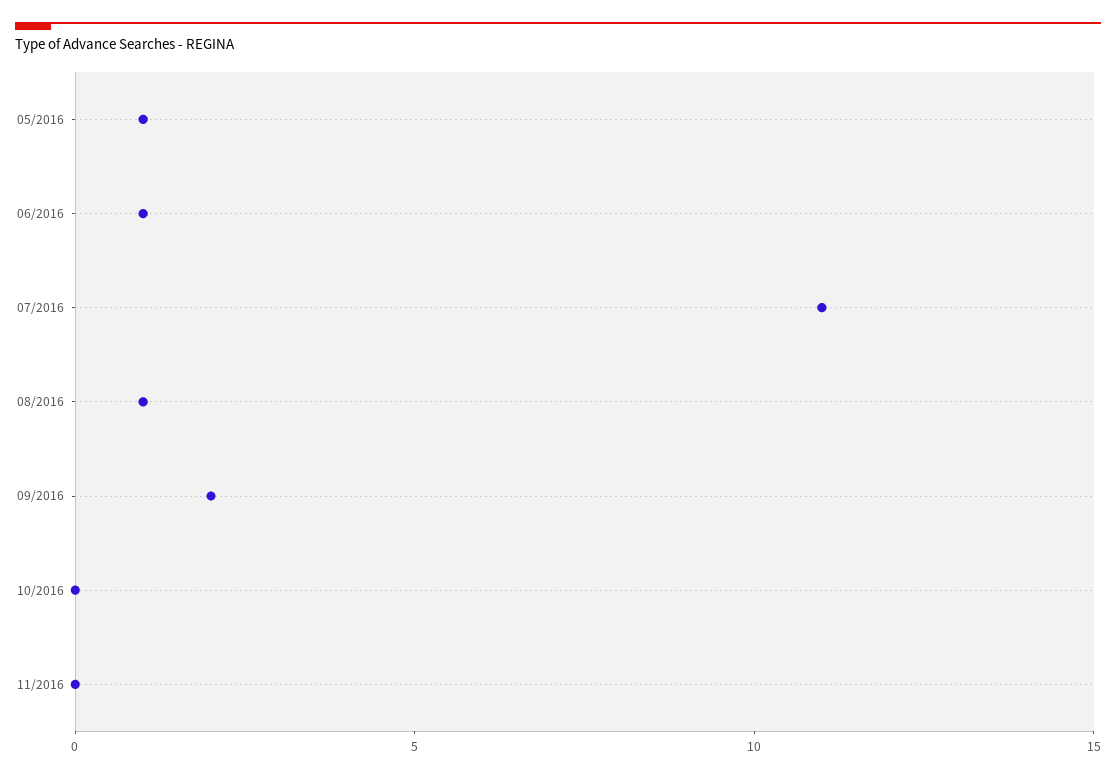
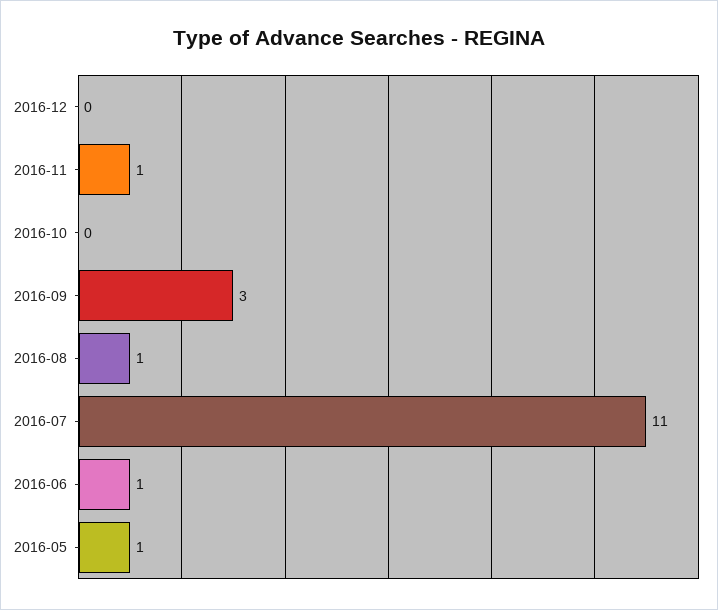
09/2016: 2 -> 3
11/2016: 0 -> 1
2016-12: none -> 0

